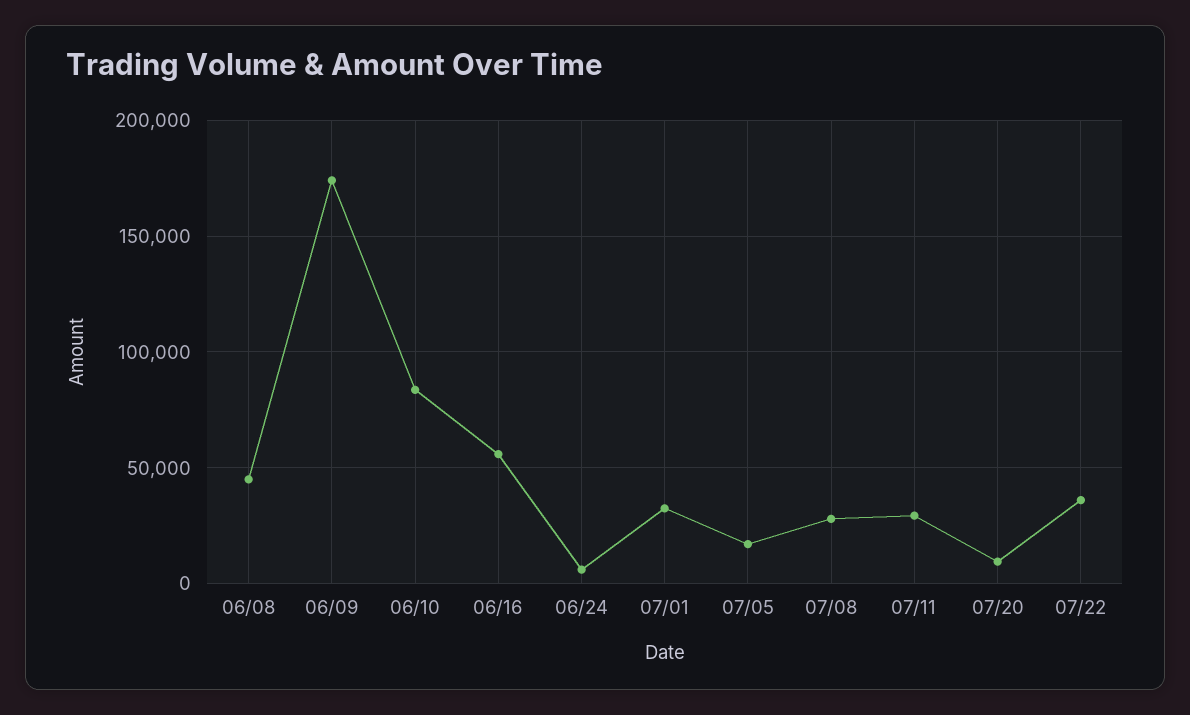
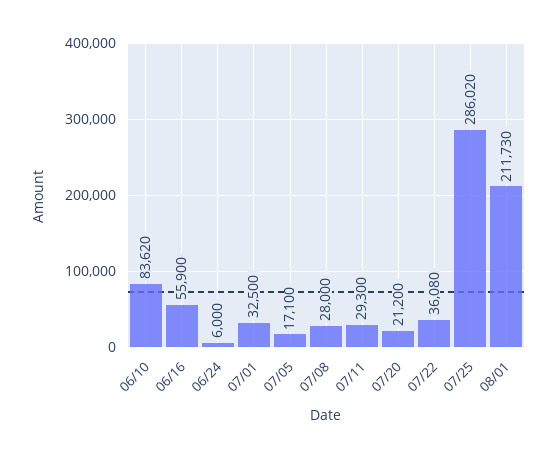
06/08: 45000 -> none
06/09: 175000 -> none
07/20: 10000 -> 21200
07/25: none -> 286020
08/01: none -> 211730

